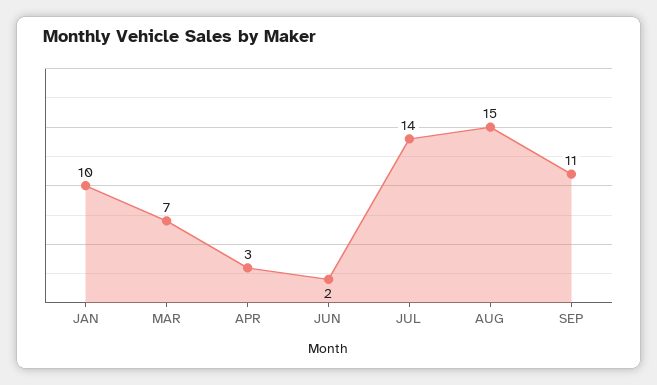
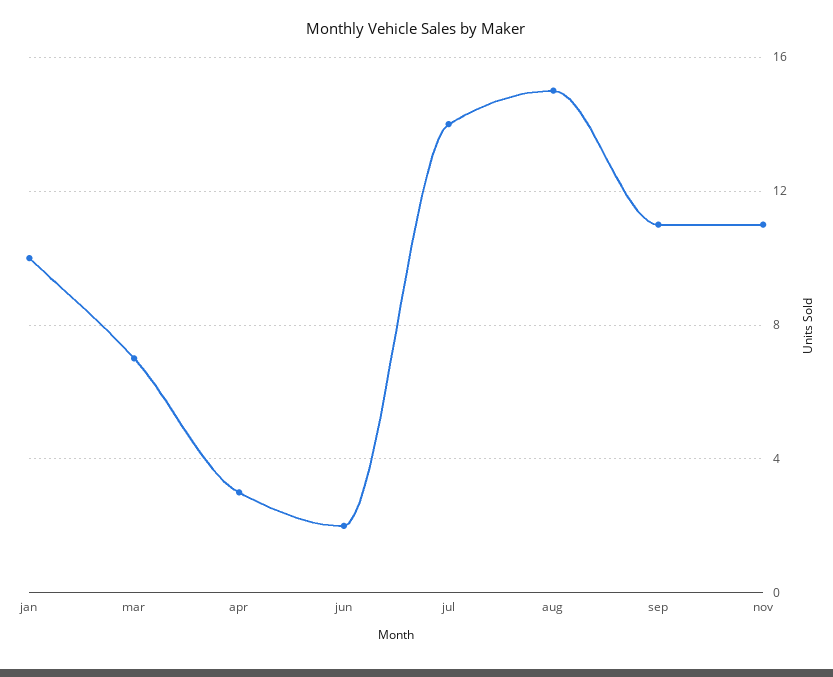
nov: none -> 11

